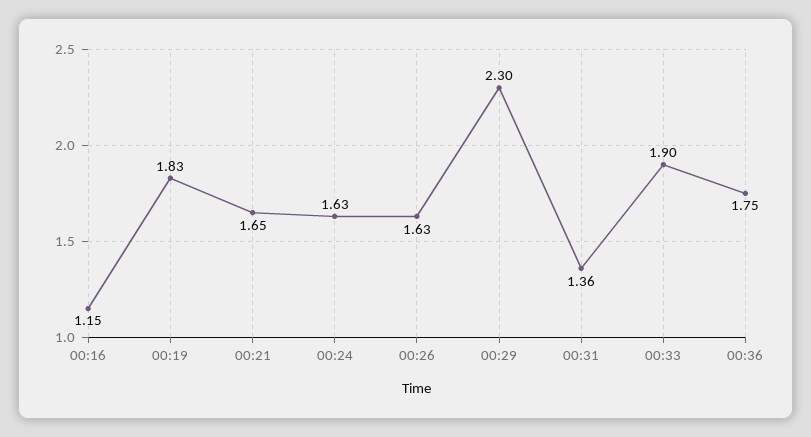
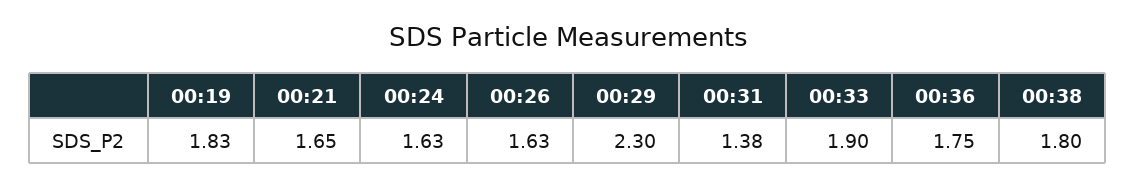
00:16: 1.15 -> none
00:31: 1.36 -> 1.38
00:38: none -> 1.8

